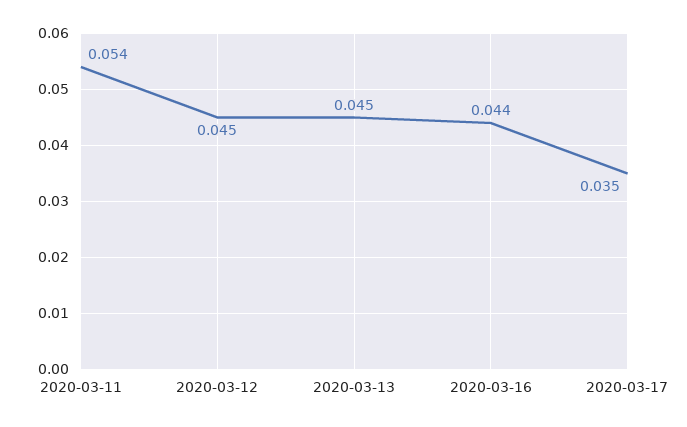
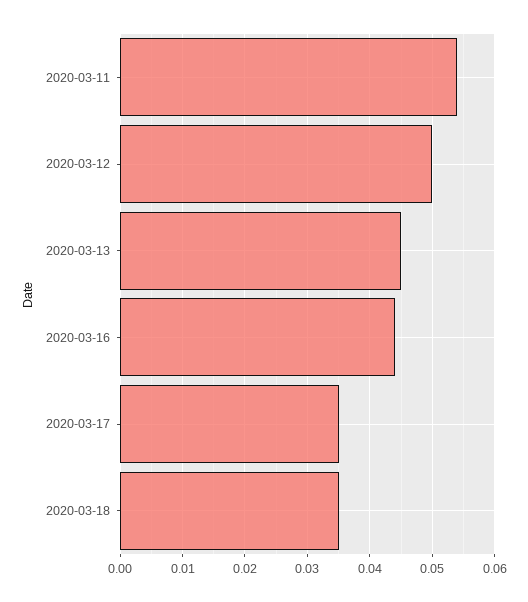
2020-03-12: 0.045 -> 0.05
2020-03-18: none -> 0.035

